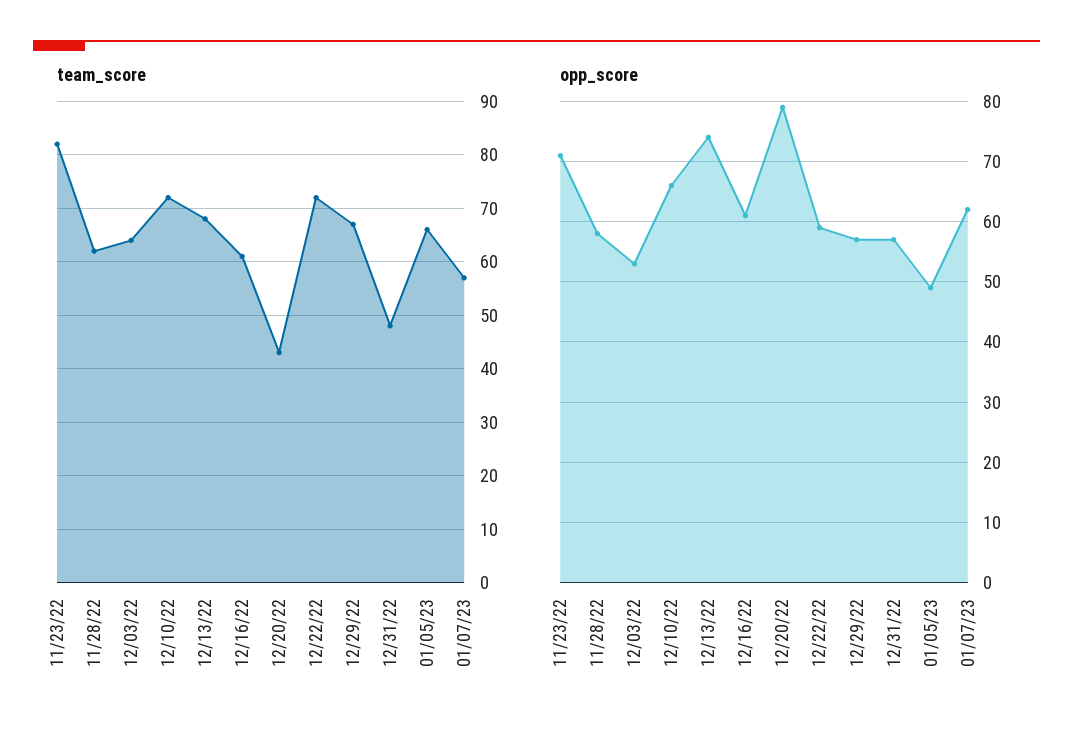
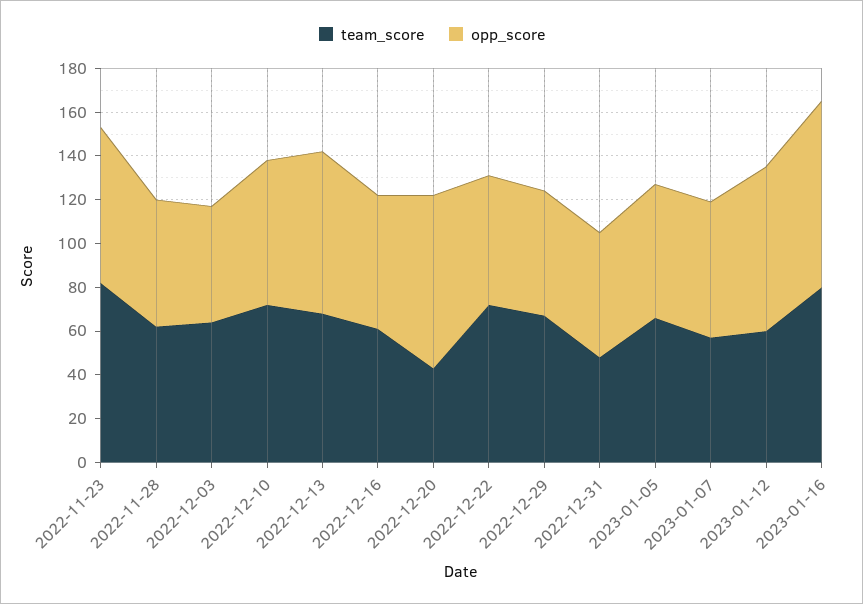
opp_score, 01/05/23: 49 -> 60
team_score, 2023-01-12: none -> 60
opp_score, 2023-01-12: none -> 75
team_score, 2023-01-16: none -> 80
opp_score, 2023-01-16: none -> 85

